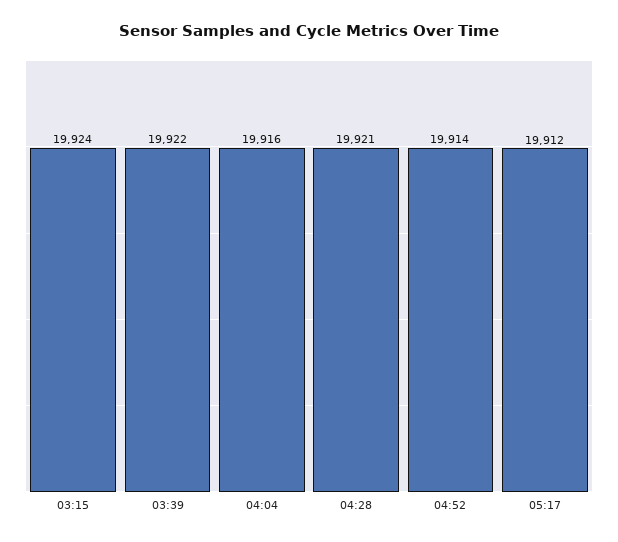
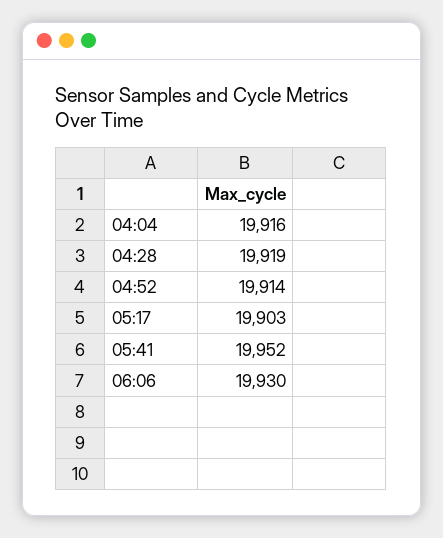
03:15: 19924 -> none
03:39: 19922 -> none
04:28: 19921 -> 19919
05:17: 19912 -> 19903
05:41: none -> 19952
06:06: none -> 19930

